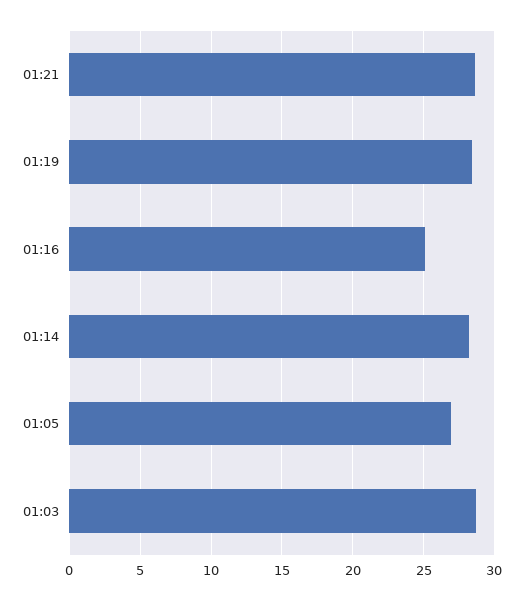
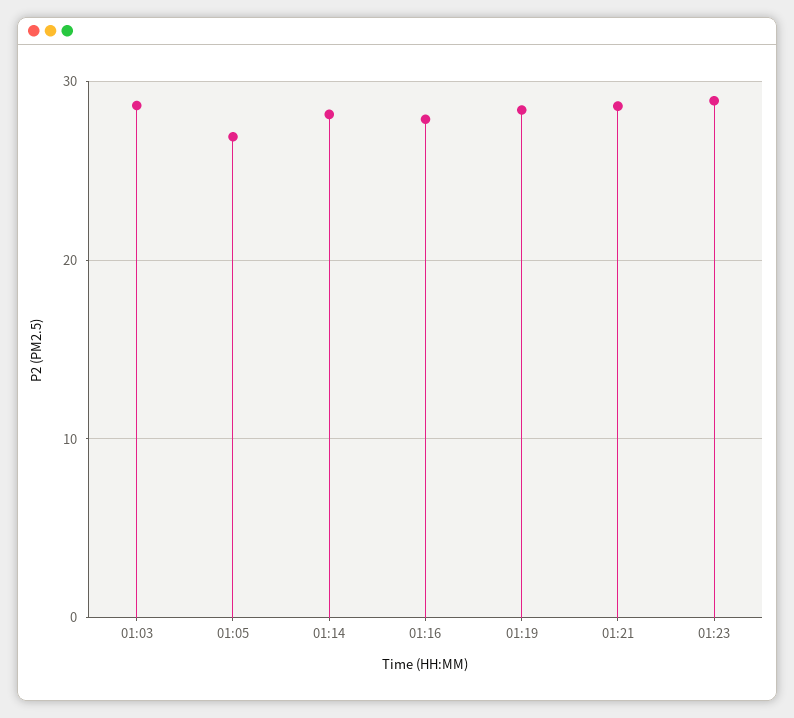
01:16: 25 -> 28
01:23: none -> 29

